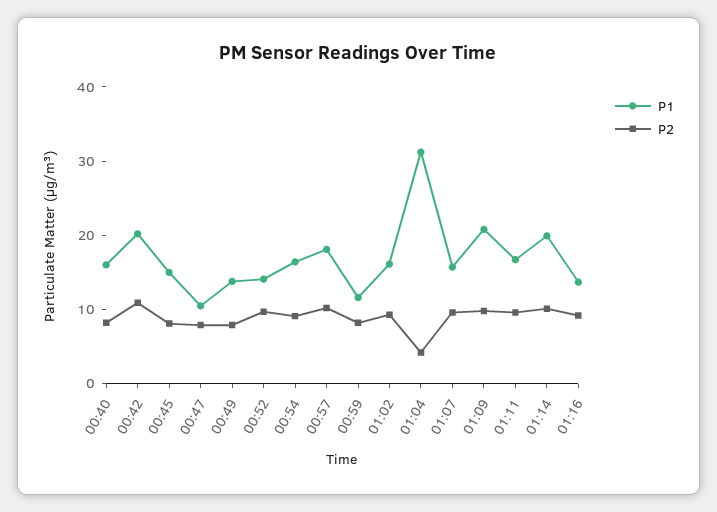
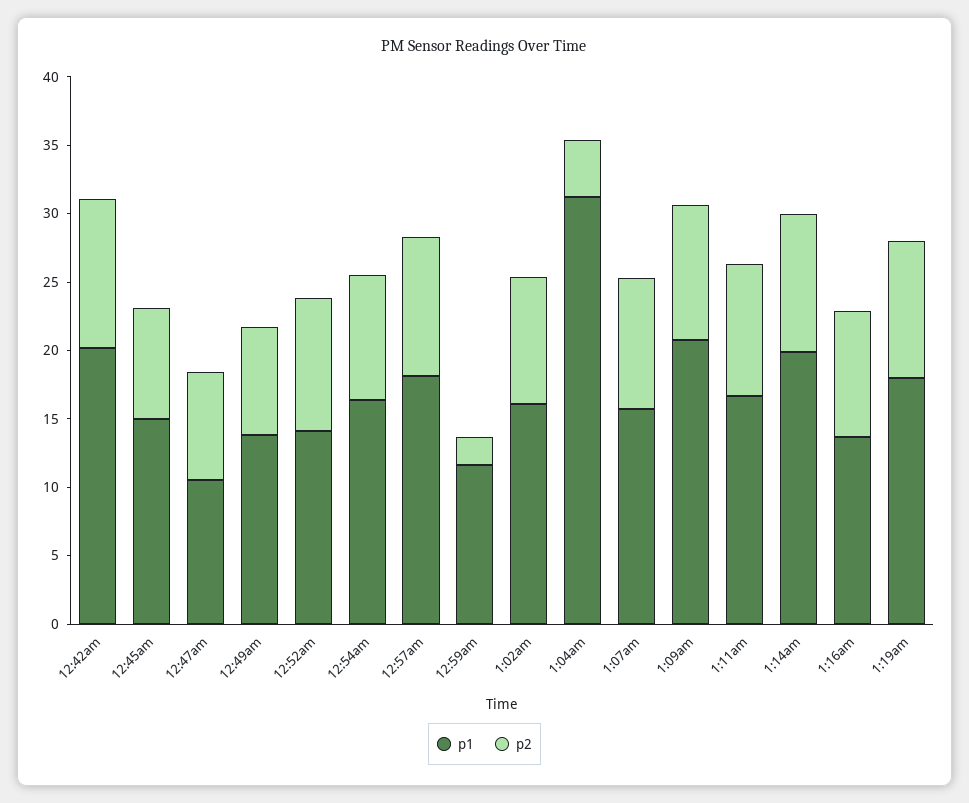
P1, 00:40: 16 -> none
P2, 00:40: 8 -> none
P2, 00:59: 8 -> 2
P1, 1:19am: none -> 18
P2, 1:19am: none -> 10

